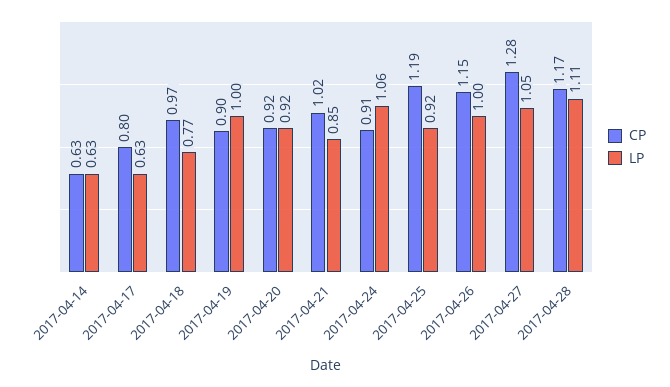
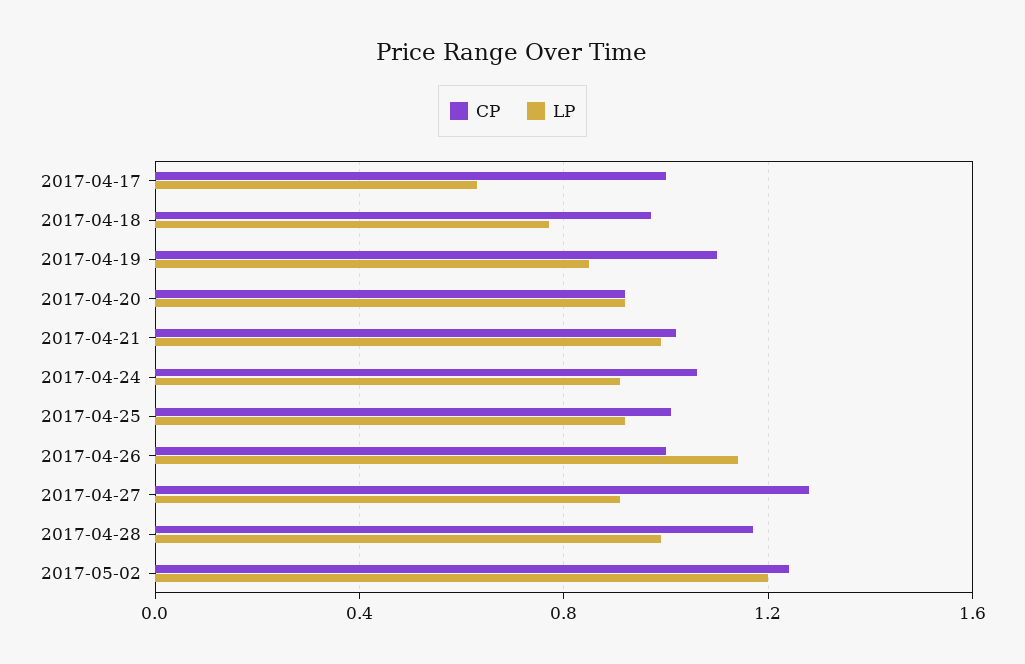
CP, 2017-04-14: 0.63 -> none
LP, 2017-04-14: 0.63 -> none
CP, 2017-04-17: 0.8 -> 1
CP, 2017-04-19: 0.9 -> 1.1
LP, 2017-04-19: 1 -> 0.85
LP, 2017-04-21: 0.85 -> 1
CP, 2017-04-24: 0.91 -> 1.05
LP, 2017-04-24: 1.06 -> 0.9
CP, 2017-04-25: 1.19 -> 1
CP, 2017-04-26: 1.15 -> 1
LP, 2017-04-26: 1 -> 1.15
LP, 2017-04-27: 1.05 -> 0.9
LP, 2017-04-28: 1.11 -> 1
CP, 2017-05-02: none -> 1.25
LP, 2017-05-02: none -> 1.2

